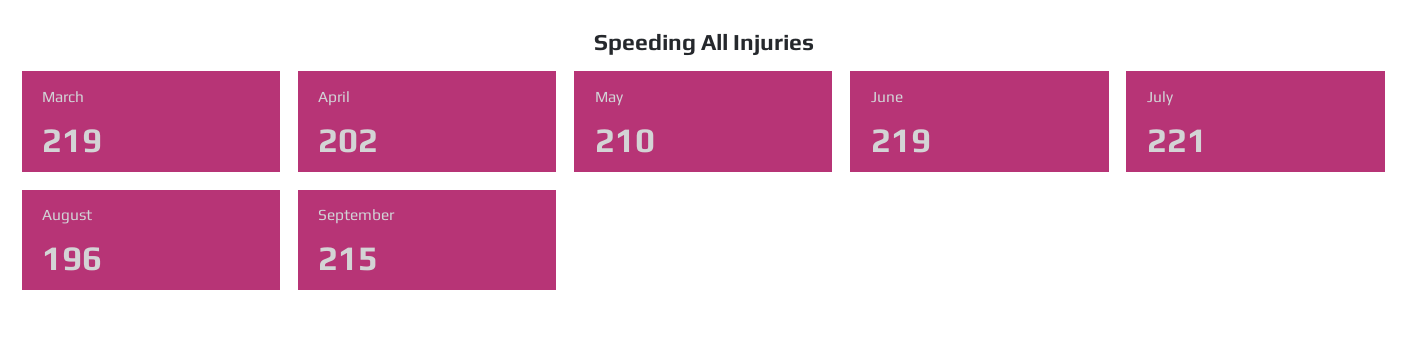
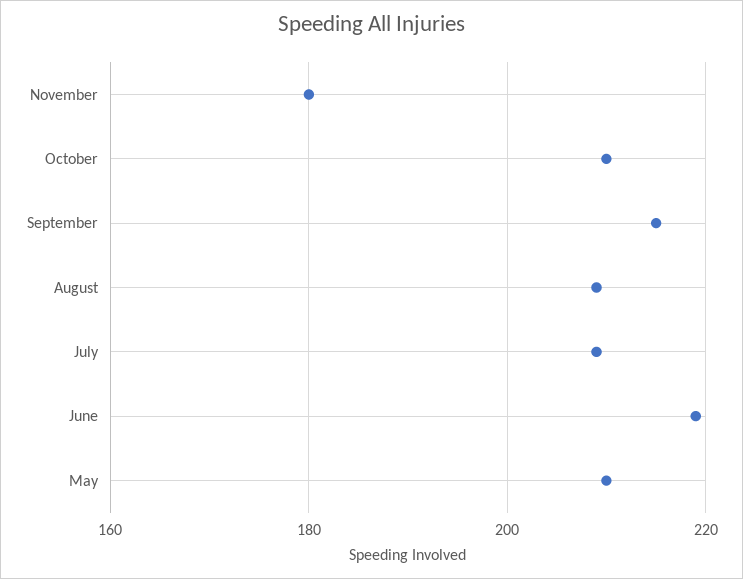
March: 219 -> none
April: 202 -> none
July: 221 -> 210
August: 196 -> 210
November: none -> 180
October: none -> 210

